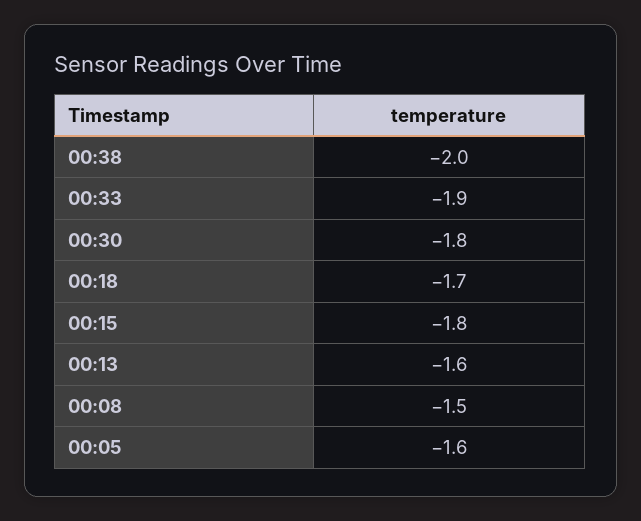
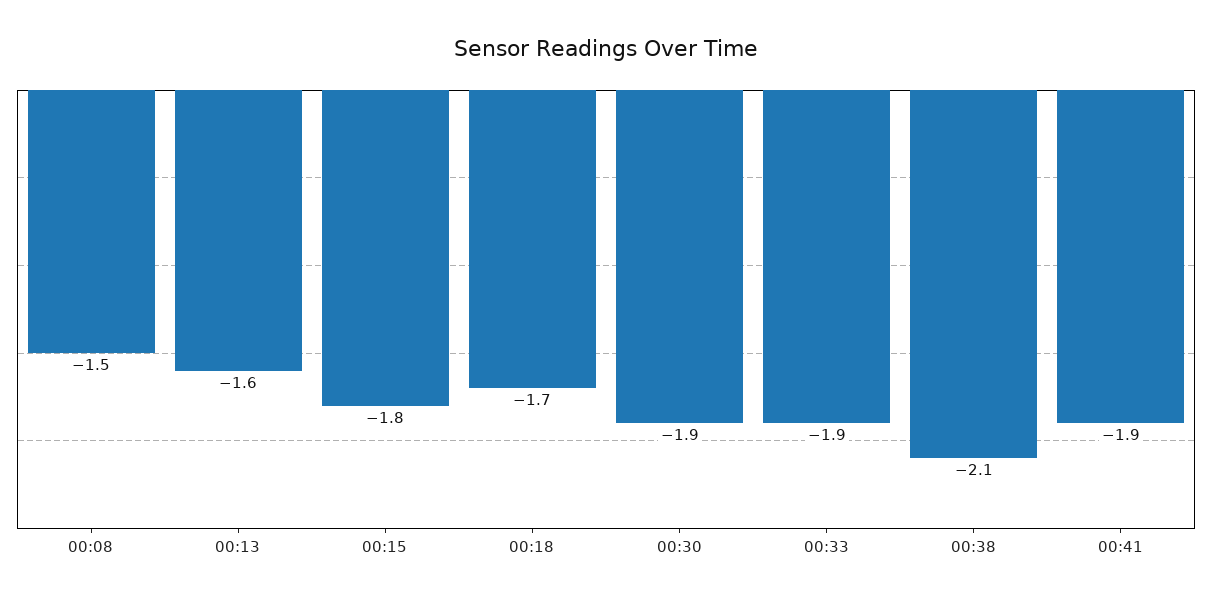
00:38: -2 -> -2.1
00:30: -1.8 -> -1.9
00:05: -1.6 -> none
00:41: none -> -1.9

